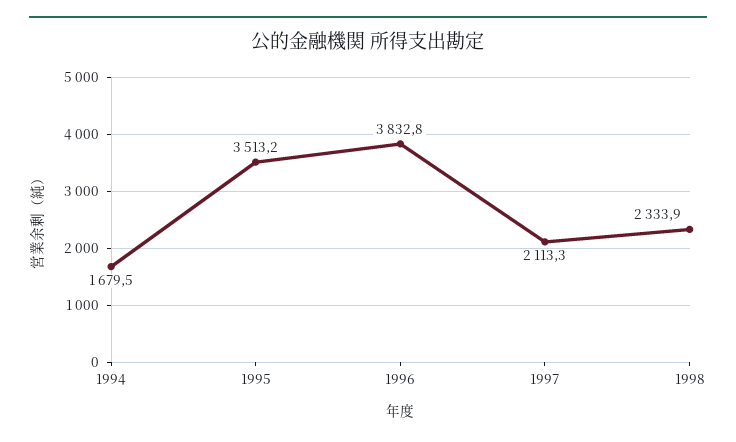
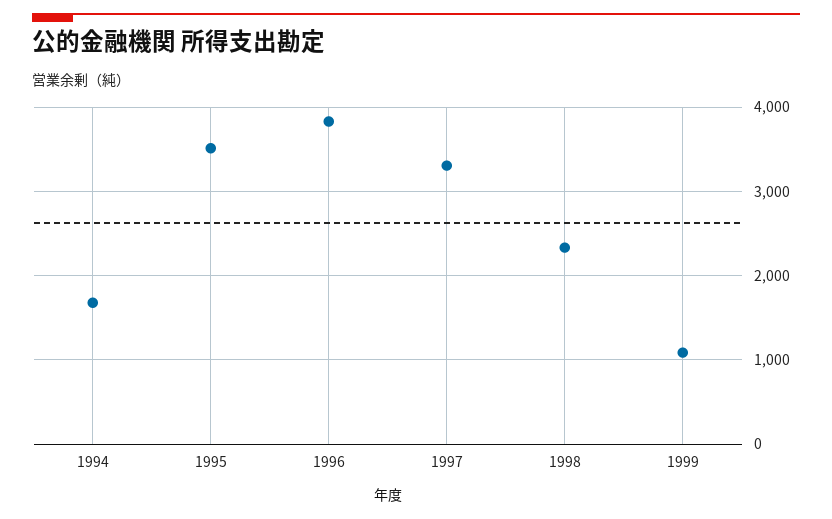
1997: 2113.3 -> 3300
1999: none -> 1100

